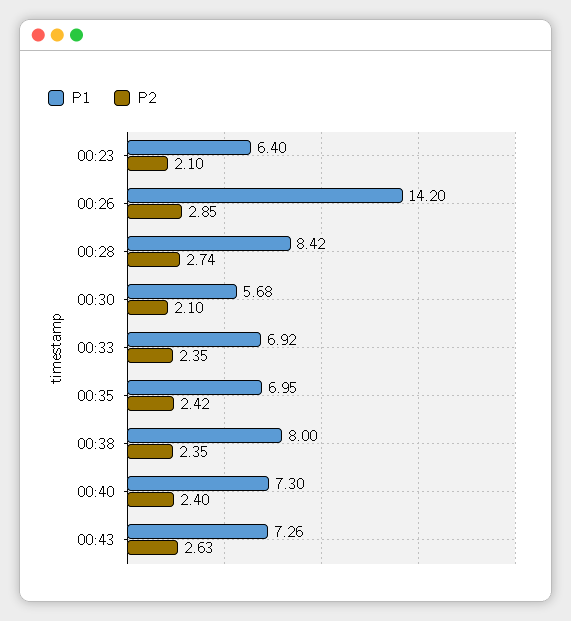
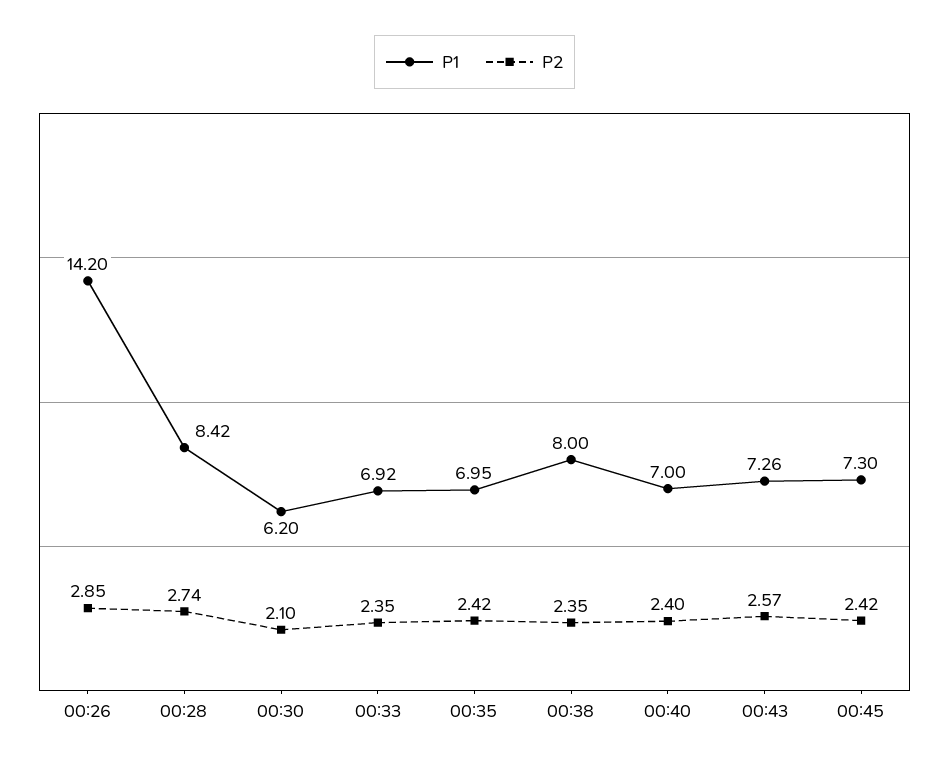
P1, 00:23: 6.4 -> none
P2, 00:23: 2.1 -> none
P1, 00:30: 5.68 -> 6.2
P1, 00:40: 7.3 -> 7
P2, 00:43: 2.63 -> 2.57
P1, 00:45: none -> 7.3
P2, 00:45: none -> 2.42

